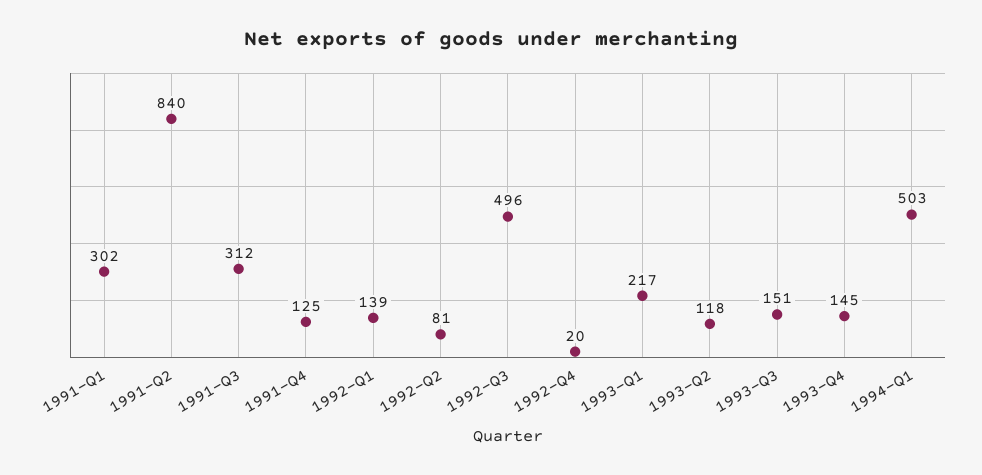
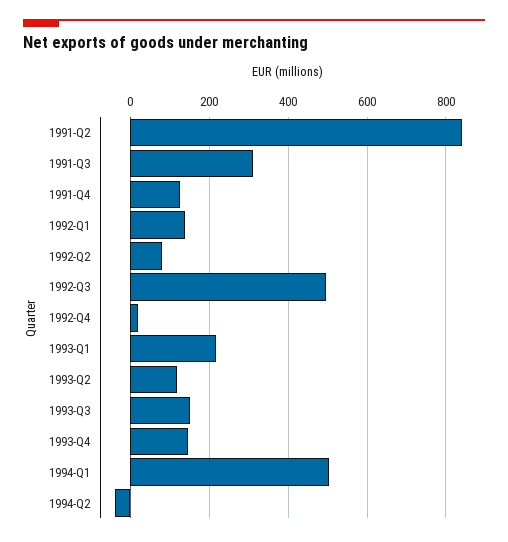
1991-Q1: 302 -> none
1994-Q2: none -> -40

